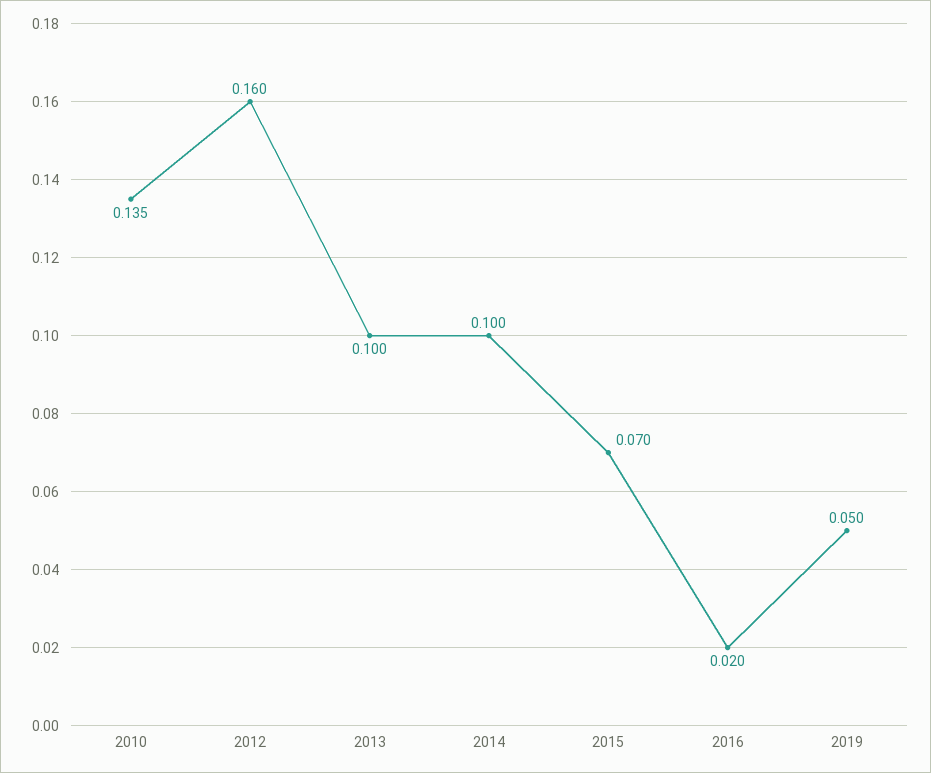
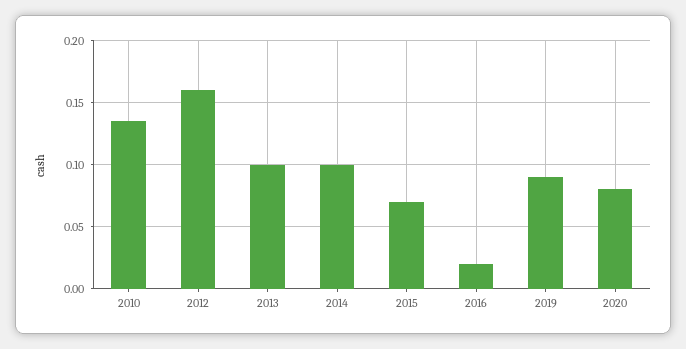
2019: 0.05 -> 0.09
2020: none -> 0.08

